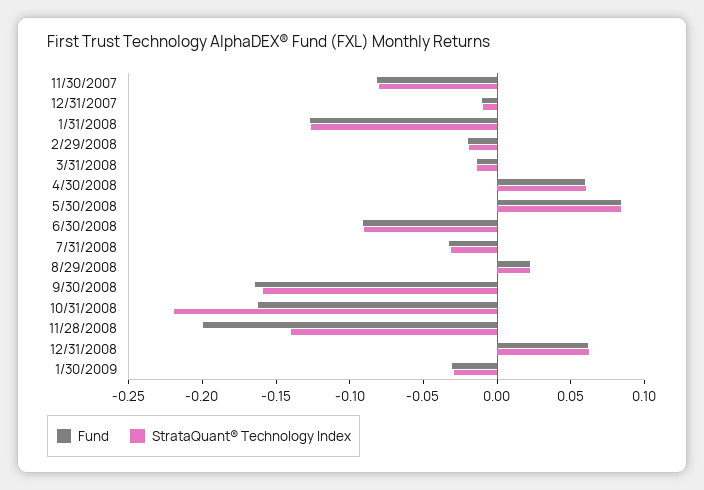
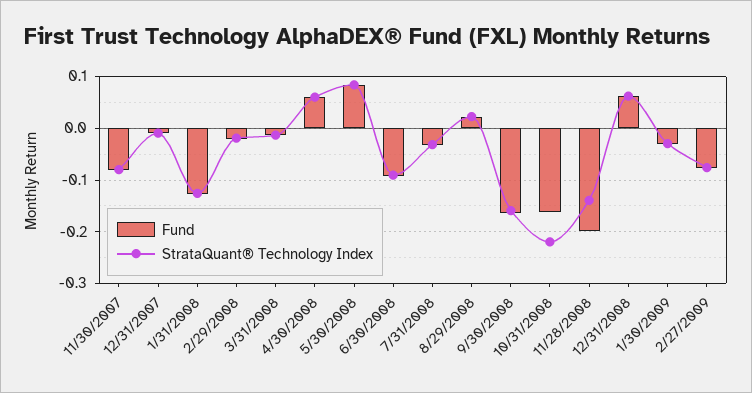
Fund, 2/27/2009: none -> -0.08
StrataQuant® Technology Index, 2/27/2009: none -> -0.08

